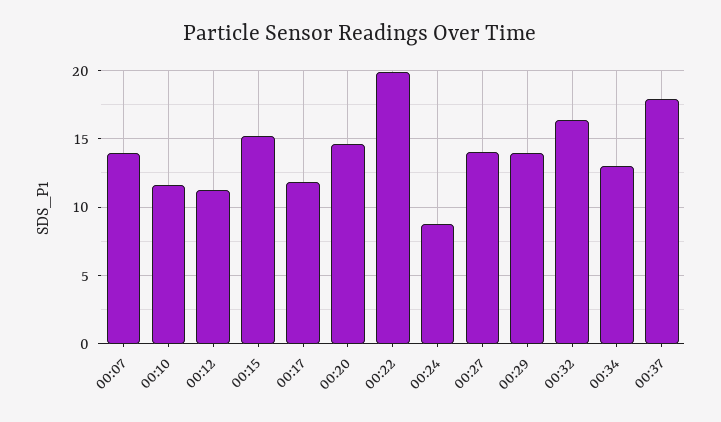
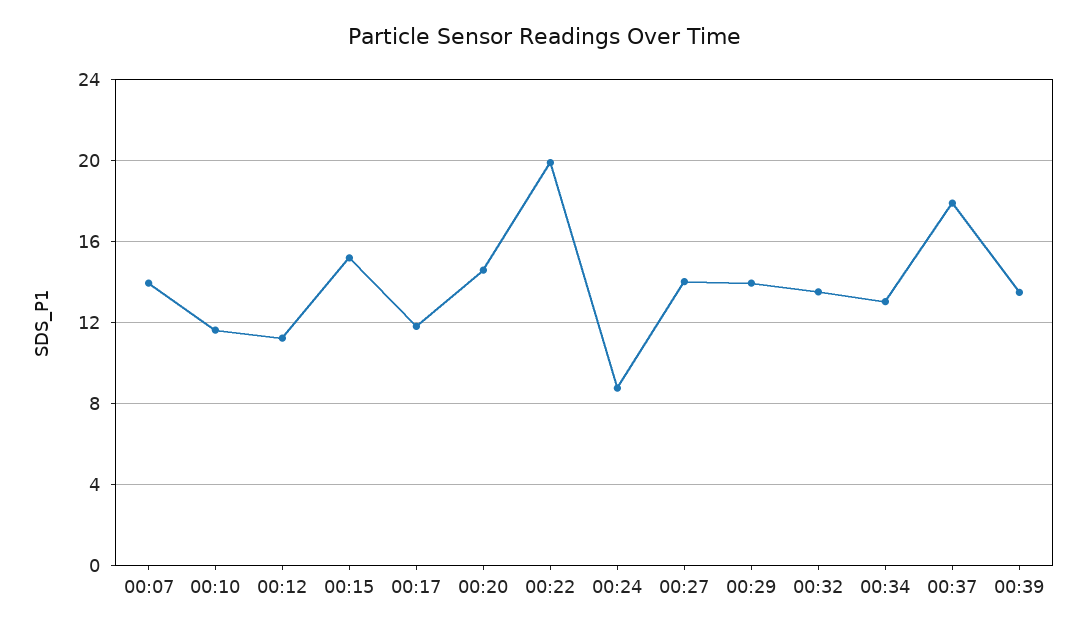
00:32: 16.5 -> 13.5
00:39: none -> 13.5

